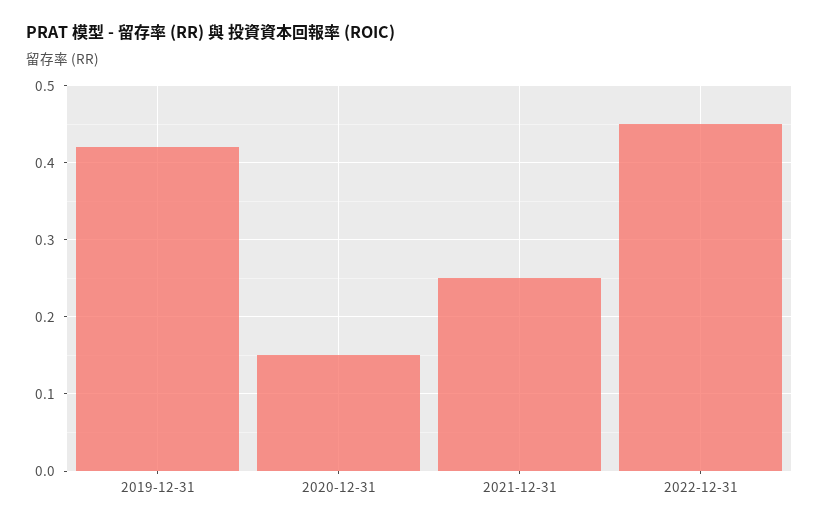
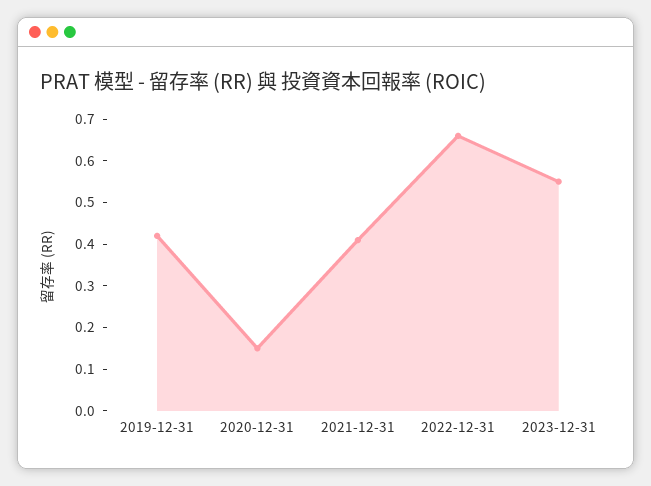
2021-12-31: 0.25 -> 0.4
2022-12-31: 0.45 -> 0.65
2023-12-31: none -> 0.55

